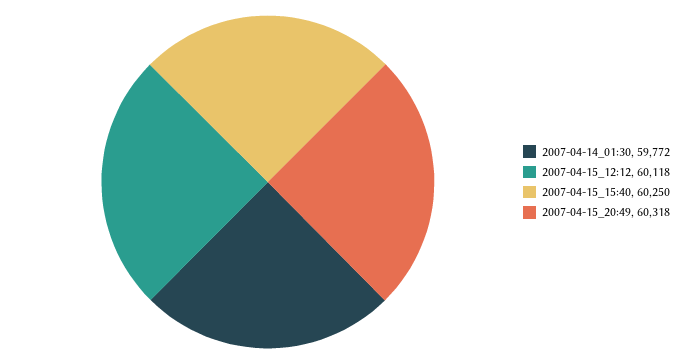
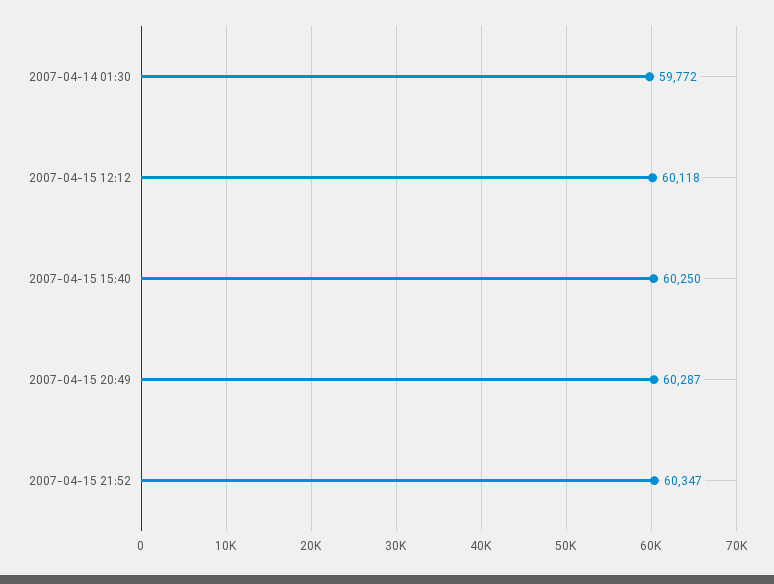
2007-04-15_20:49: 60318 -> 60287
2007-04-15 21:52: none -> 60347

